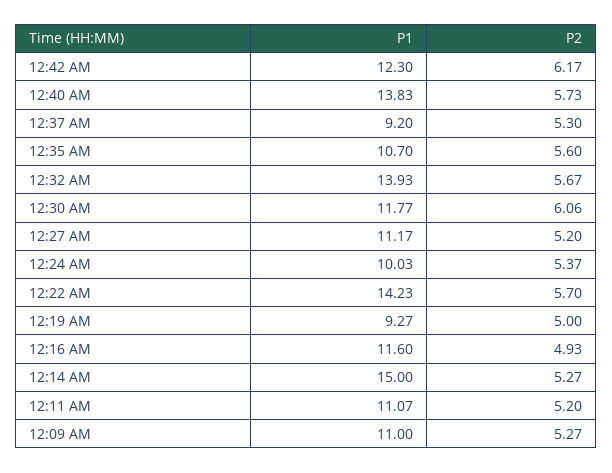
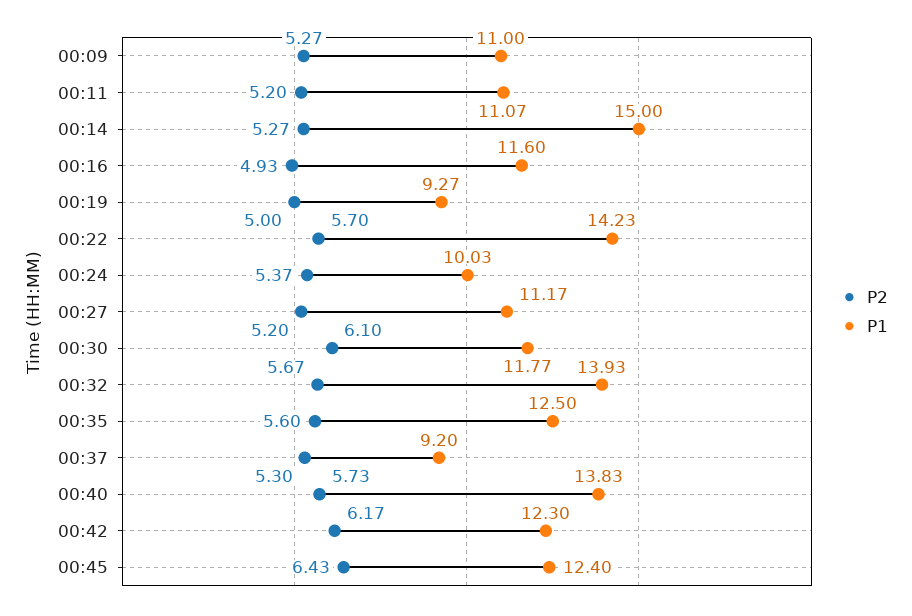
P1, 12:35 AM: 10.7 -> 12.5
P2, 12:30 AM: 6.06 -> 6.1
P2, 00:45: none -> 6.43
P1, 00:45: none -> 12.4

